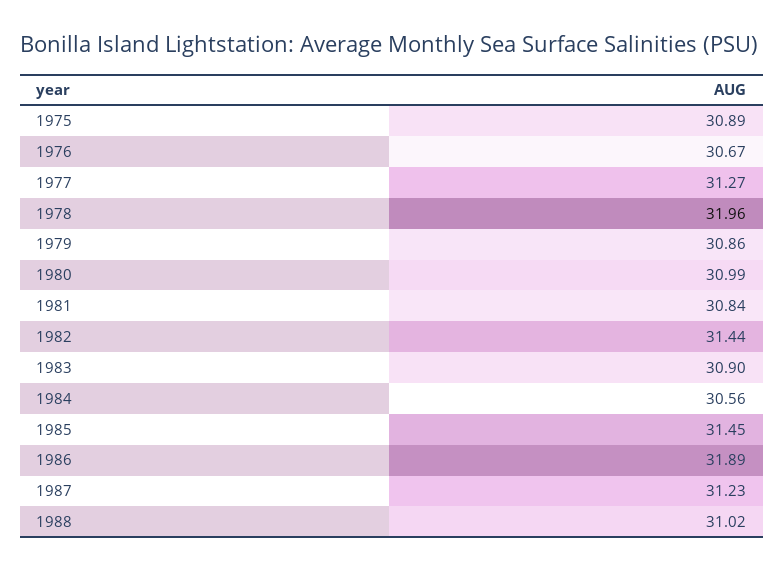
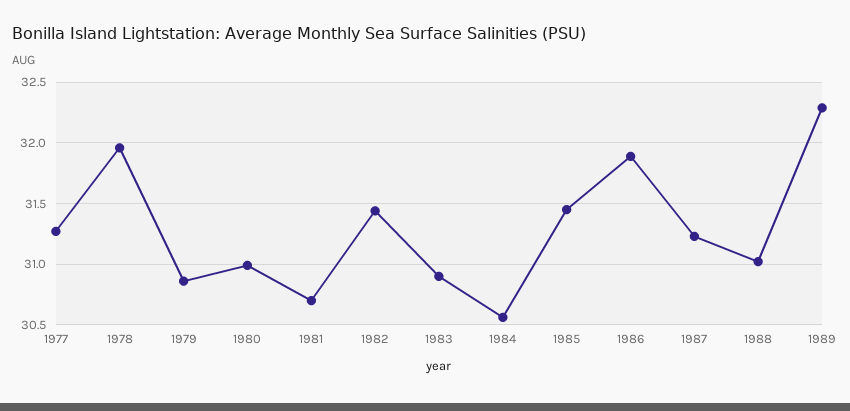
1975: 30.89 -> none
1976: 30.67 -> none
1981: 30.84 -> 30.7
1989: none -> 32.3

